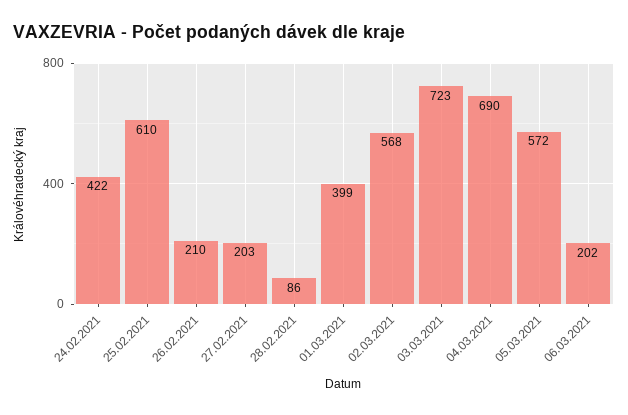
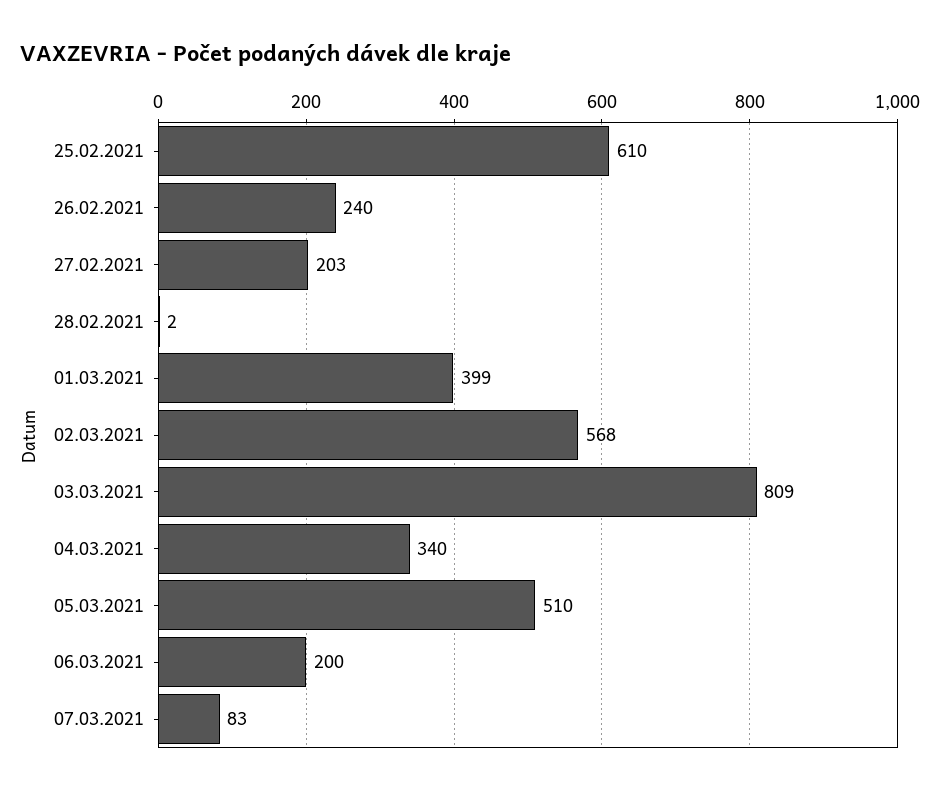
24.02.2021: 422 -> none
26.02.2021: 210 -> 240
28.02.2021: 86 -> 2
03.03.2021: 723 -> 809
04.03.2021: 690 -> 340
05.03.2021: 572 -> 510
06.03.2021: 202 -> 200
07.03.2021: none -> 83

